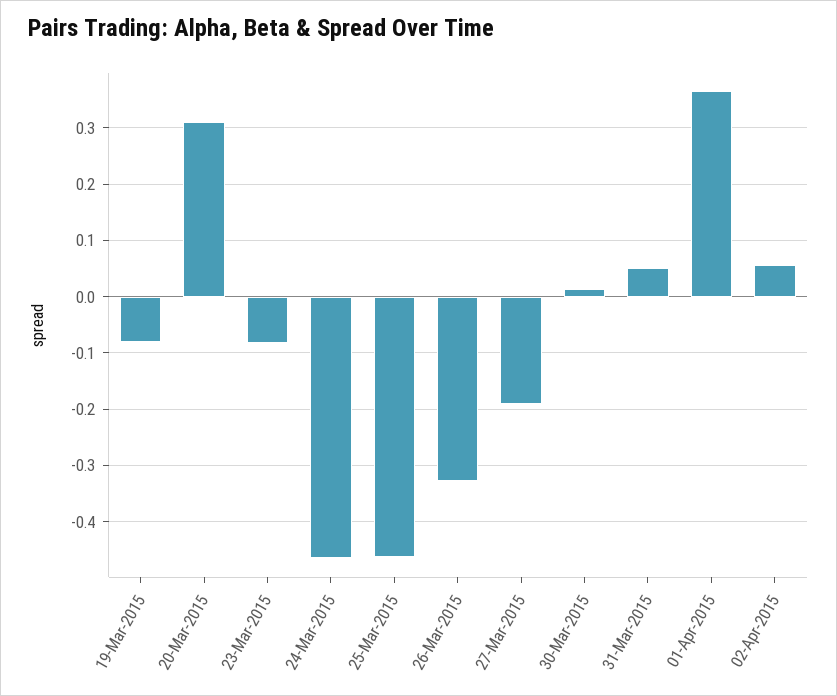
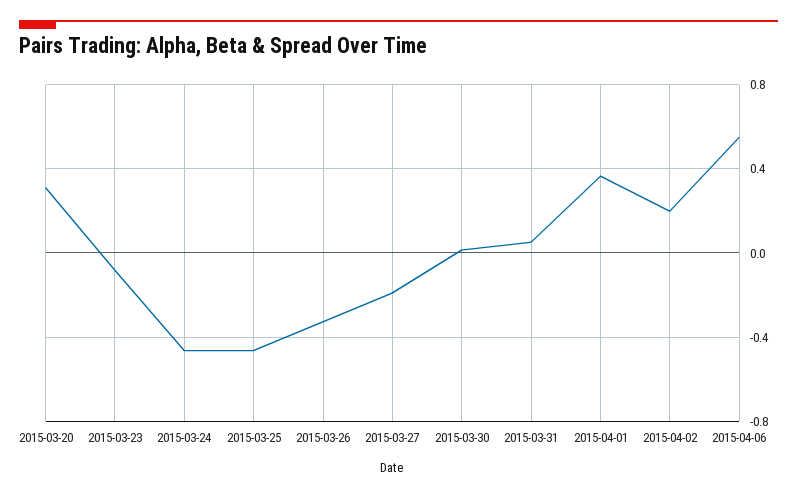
19-Mar-2015: -0.08 -> none
02-Apr-2015: 0.06 -> 0.2
2015-04-06: none -> 0.55

